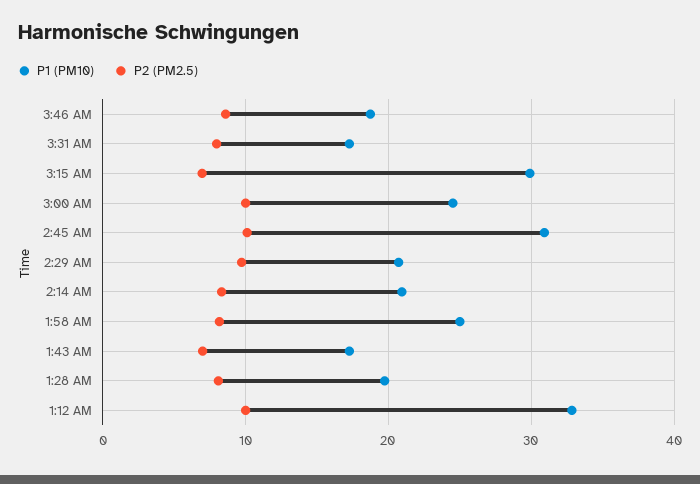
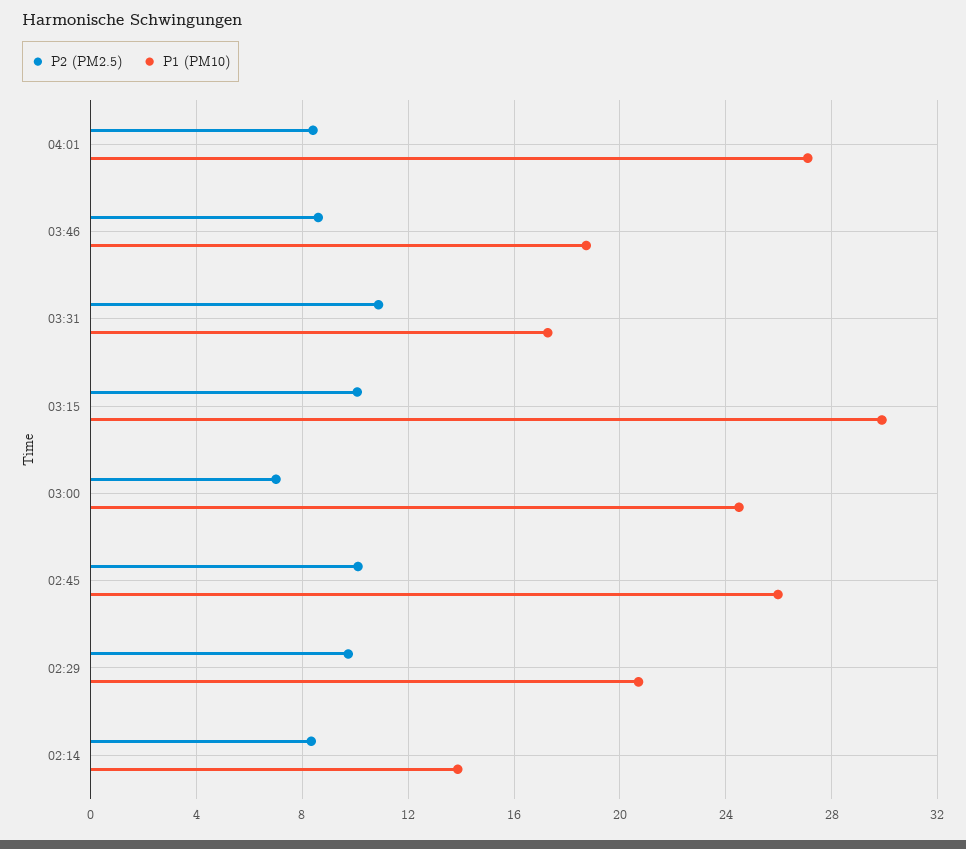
P2 (PM2.5), 3:31 AM: 8 -> 11
P2 (PM2.5), 3:15 AM: 7 -> 10
P2 (PM2.5), 3:00 AM: 10 -> 7
P1 (PM10), 2:45 AM: 31 -> 26
P1 (PM10), 2:14 AM: 21 -> 14
P1 (PM10), 1:58 AM: 25 -> none
P2 (PM2.5), 1:58 AM: 8 -> none
P1 (PM10), 1:43 AM: 17 -> none
P2 (PM2.5), 1:43 AM: 7 -> none
P1 (PM10), 1:28 AM: 20 -> none
P2 (PM2.5), 1:28 AM: 8 -> none
P1 (PM10), 1:12 AM: 33 -> none
P2 (PM2.5), 1:12 AM: 10 -> none
P2 (PM2.5), 04:01: none -> 8.5
P1 (PM10), 04:01: none -> 27

